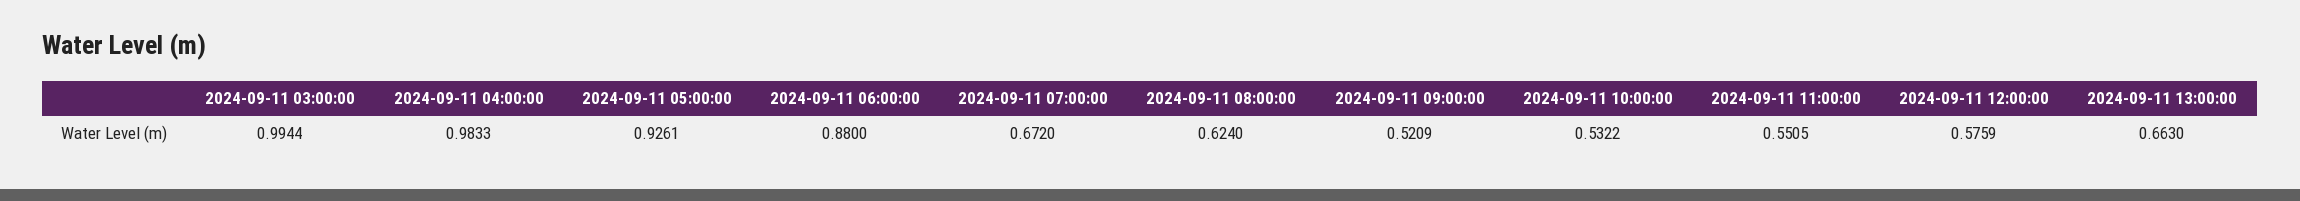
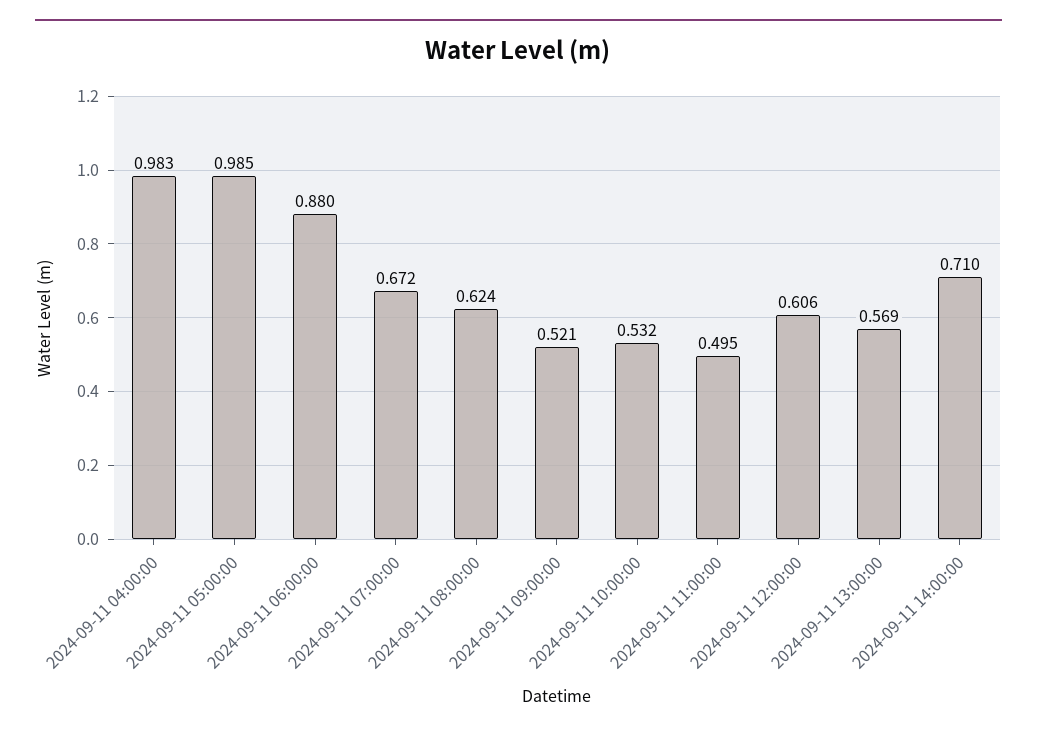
2024-09-11 03:00:00: 0.9944 -> none
2024-09-11 05:00:00: 0.9261 -> 0.985
2024-09-11 11:00:00: 0.5505 -> 0.495
2024-09-11 12:00:00: 0.5759 -> 0.606
2024-09-11 13:00:00: 0.663 -> 0.569
2024-09-11 14:00:00: none -> 0.71

